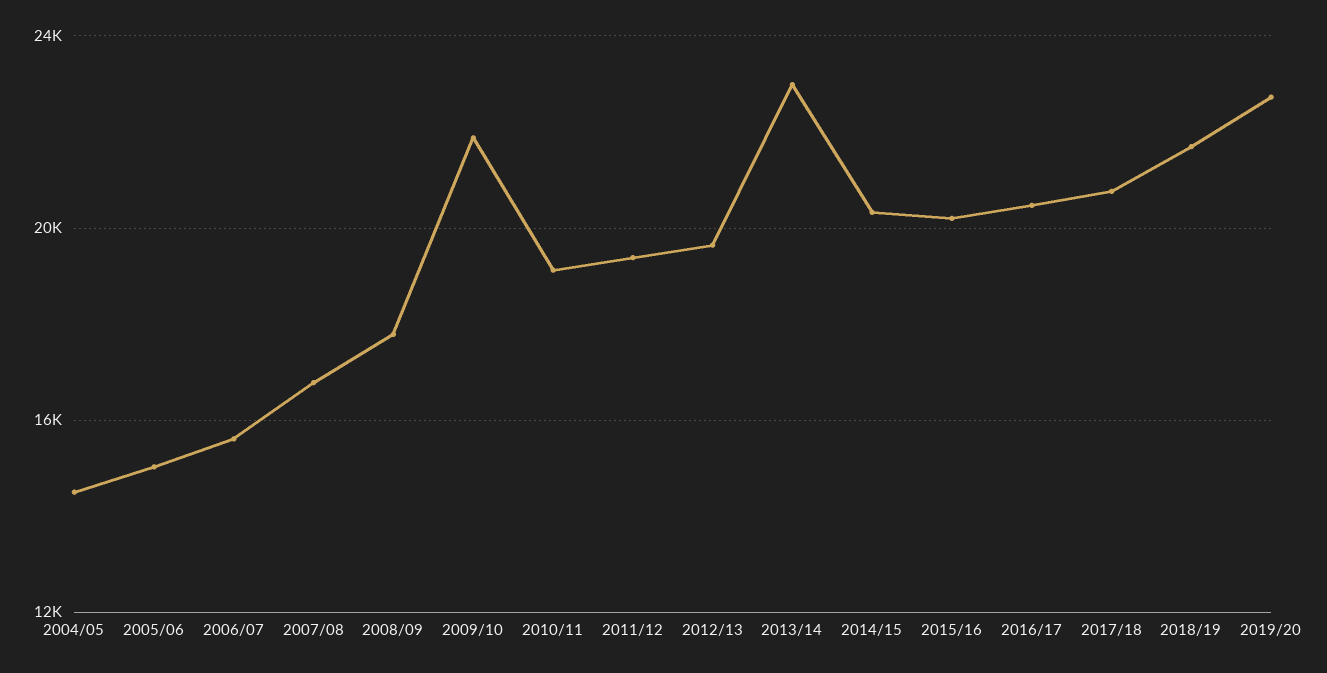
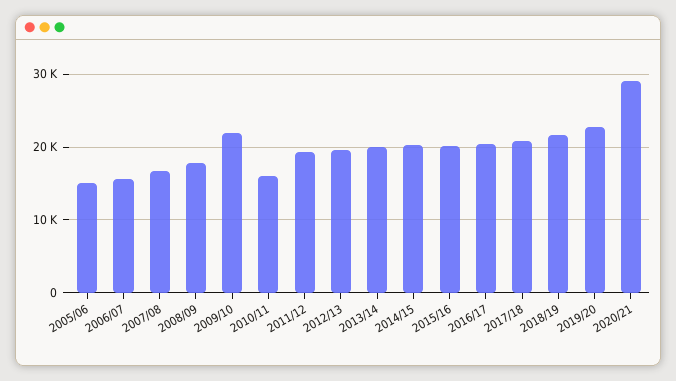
2004/05: 14500 -> none
2010/11: 19000 -> 16000
2013/14: 23000 -> 20000
2020/21: none -> 29000

